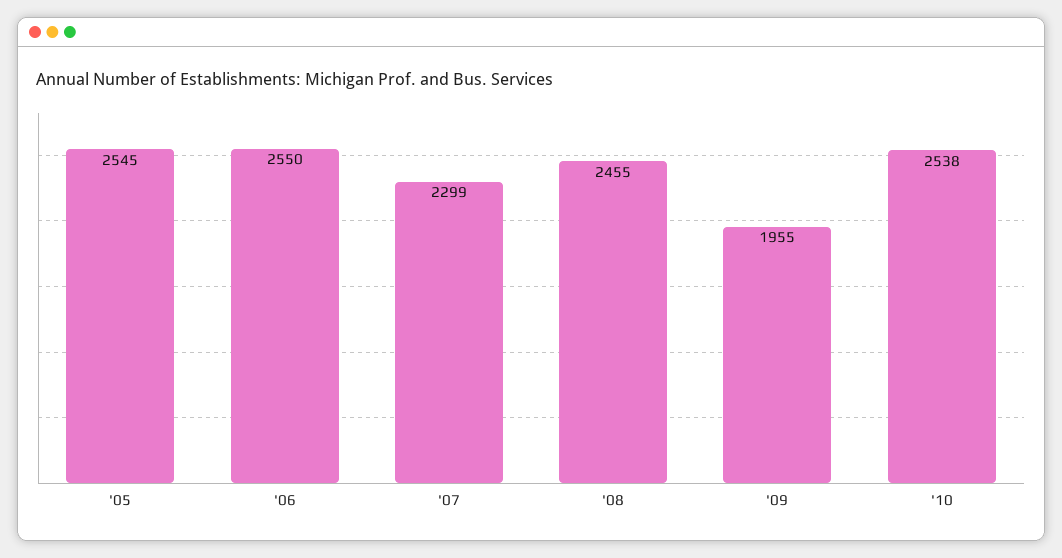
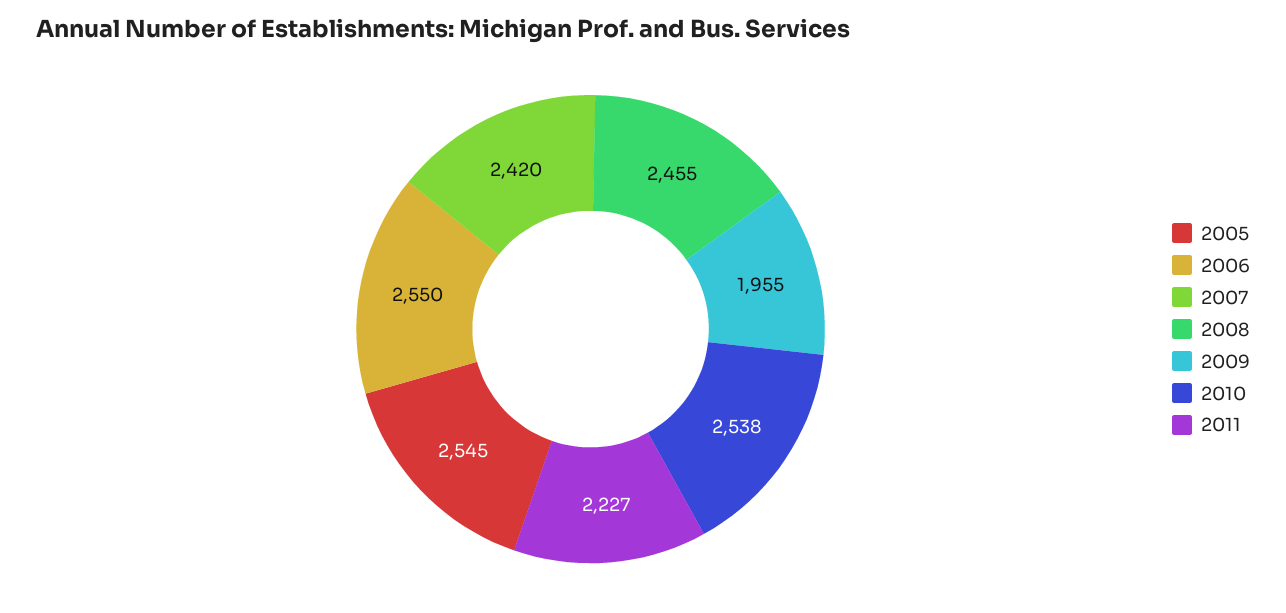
'07: 2299 -> 2420
2011: none -> 2227

